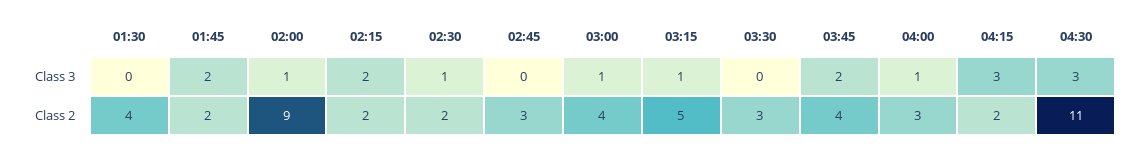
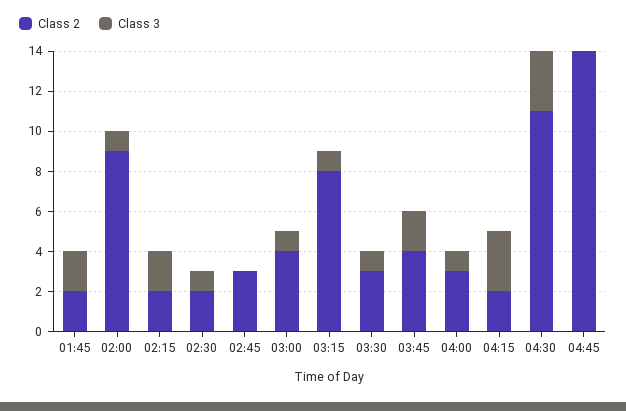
Class 3, 01:30: 0 -> none
Class 3, 03:30: 0 -> 1
Class 2, 01:30: 4 -> none
Class 2, 03:15: 5 -> 8
Class 2, 04:45: none -> 14
Class 3, 04:45: none -> 0

